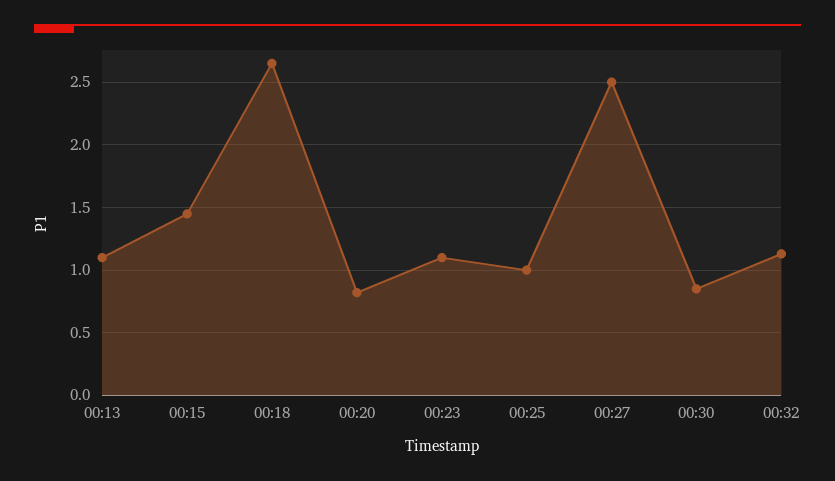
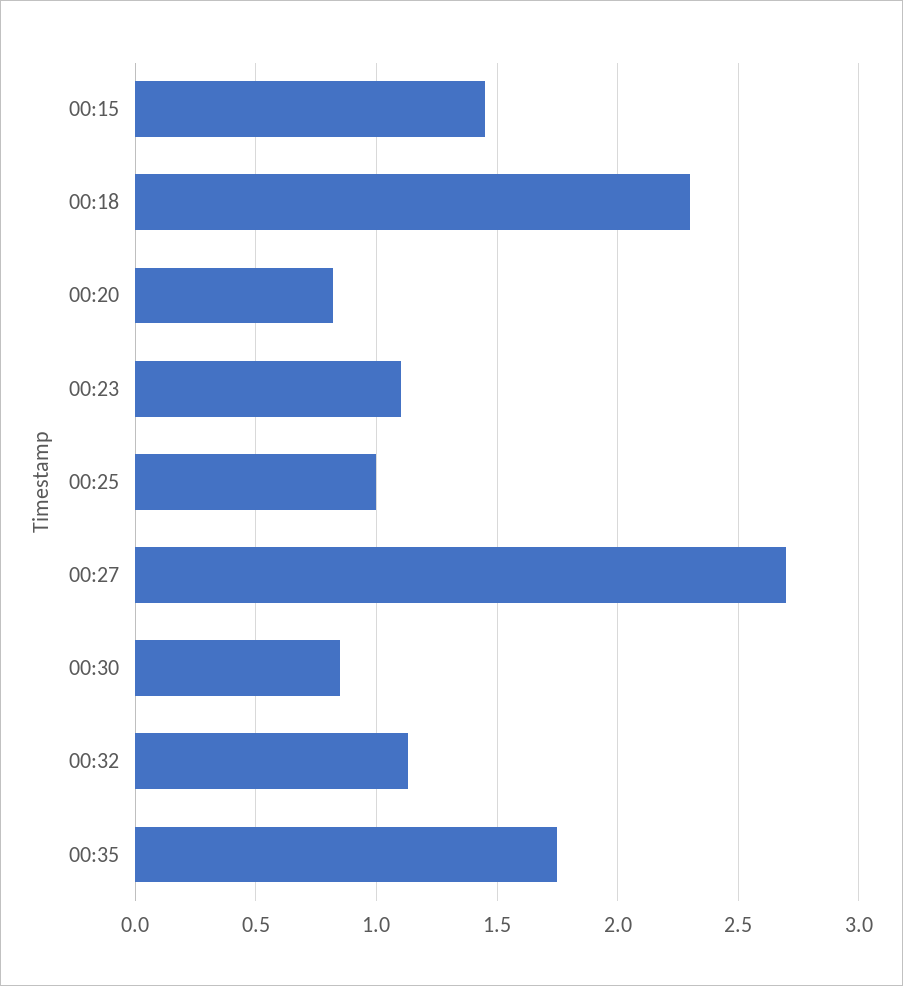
00:13: 1.1 -> none
00:18: 2.65 -> 2.3
00:27: 2.5 -> 2.7
00:35: none -> 1.75

